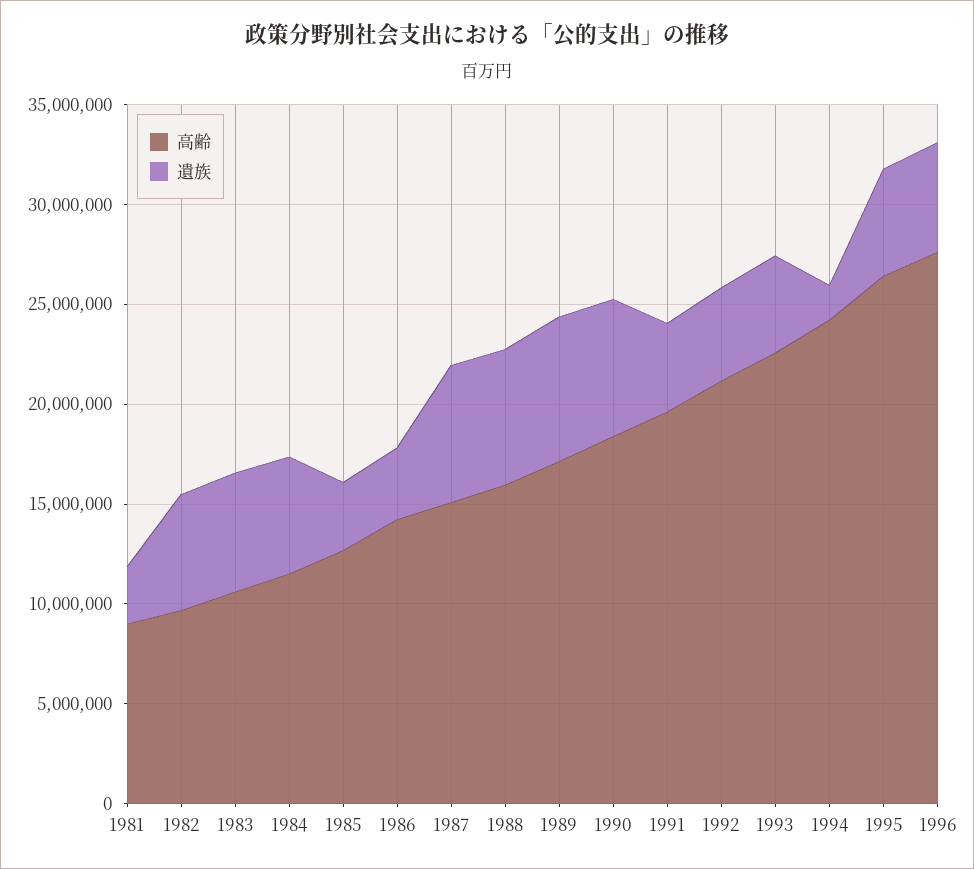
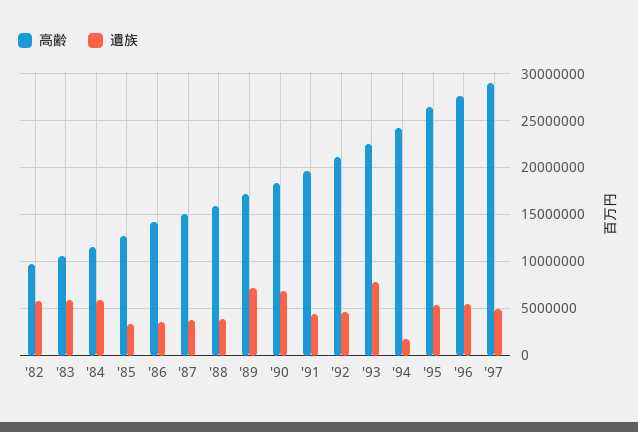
高齢, 1981: 9000000 -> none
遺族, 1981: 3000000 -> none
遺族, 1987: 7000000 -> 4000000
遺族, 1988: 7000000 -> 4000000
遺族, 1993: 5000000 -> 8000000
高齢, '97: none -> 29000000
遺族, '97: none -> 5000000

